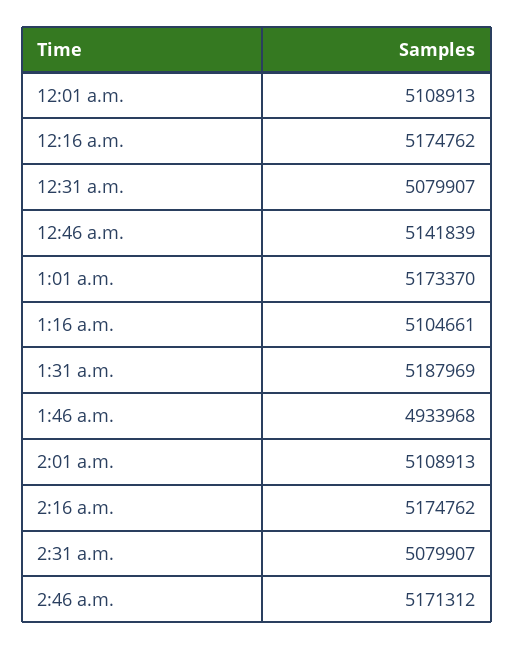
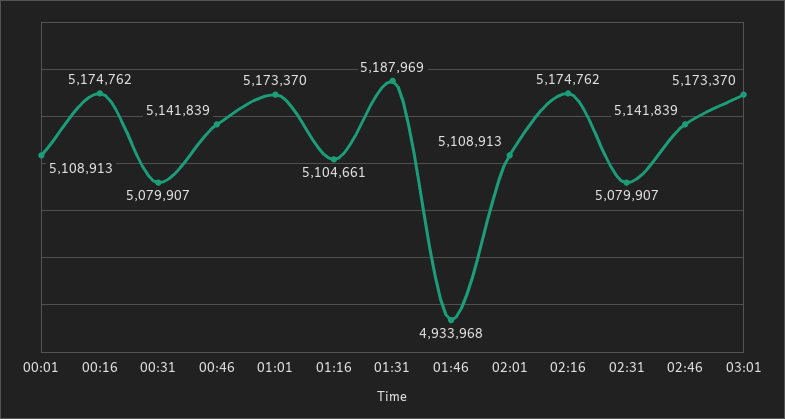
2:46 a.m.: 5171312 -> 5141839
03:01: none -> 5173370

